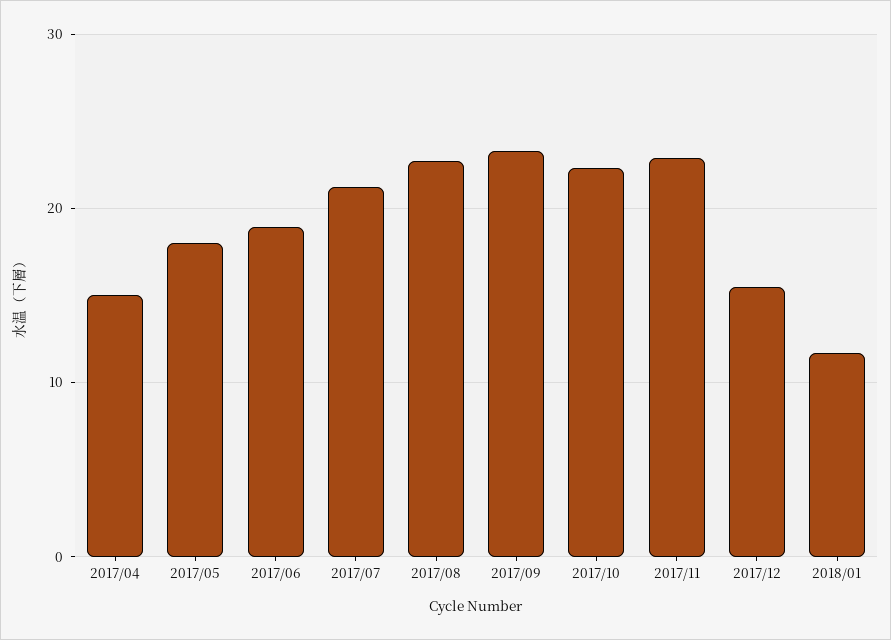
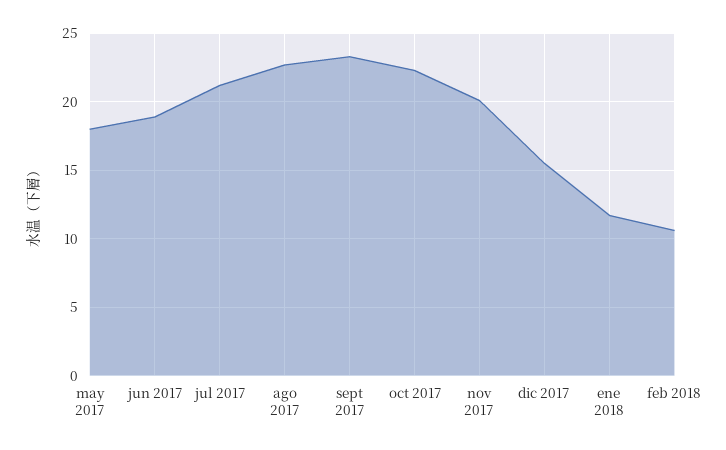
2017/04: 15 -> none
2017/11: 23 -> 20
feb 2018: none -> 10.5

